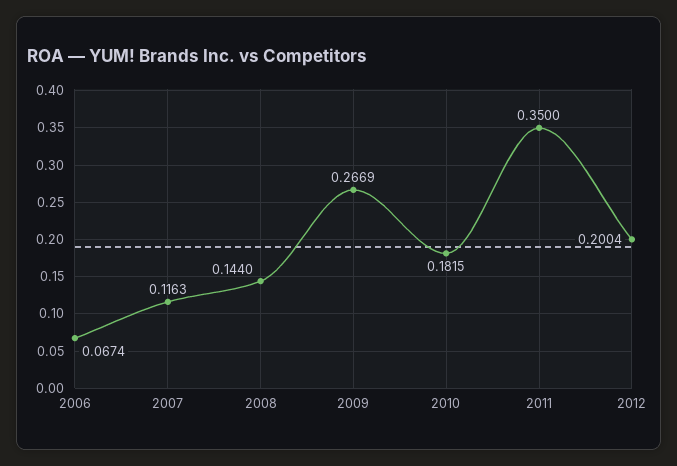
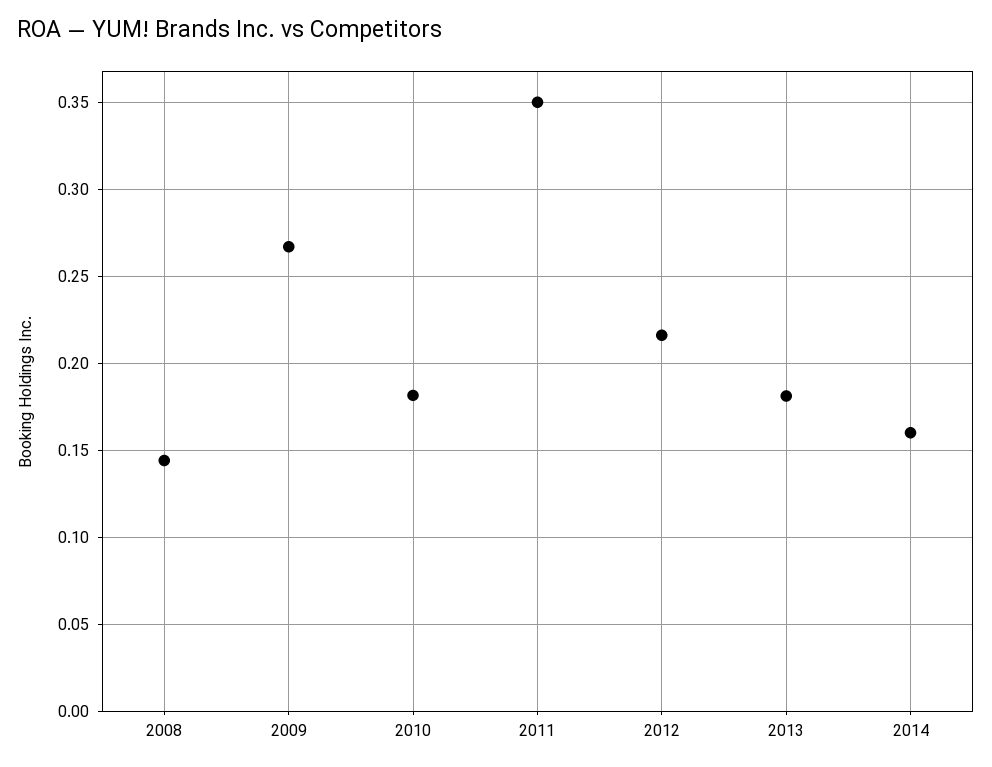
2006: 0.0674 -> none
2007: 0.1163 -> none
2012: 0.2004 -> 0.215
2013: none -> 0.18
2014: none -> 0.16

